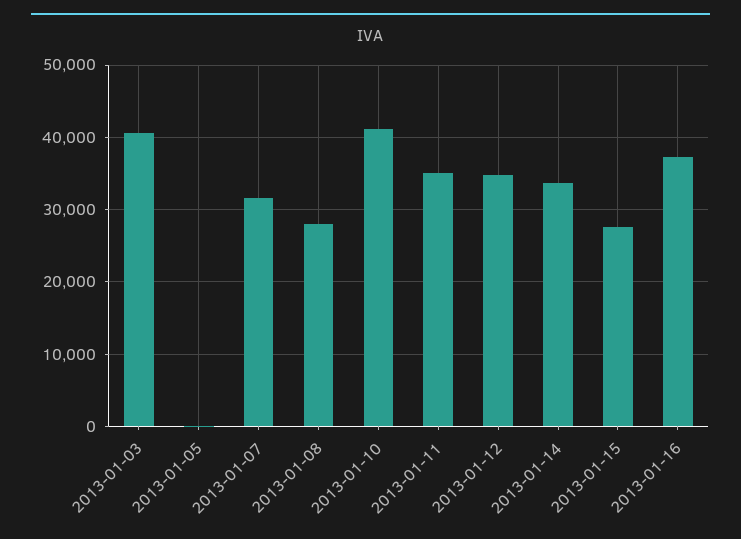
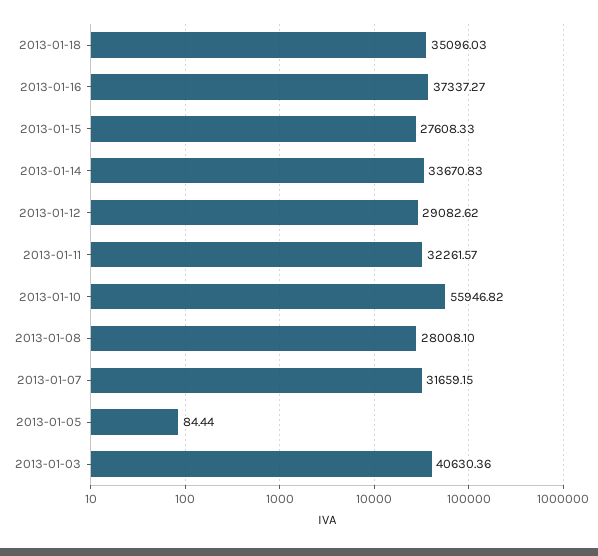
2013-01-10: 41000 -> 55946.82
2013-01-11: 35000 -> 32261.57
2013-01-12: 35000 -> 29082.62
2013-01-18: none -> 35096.03

